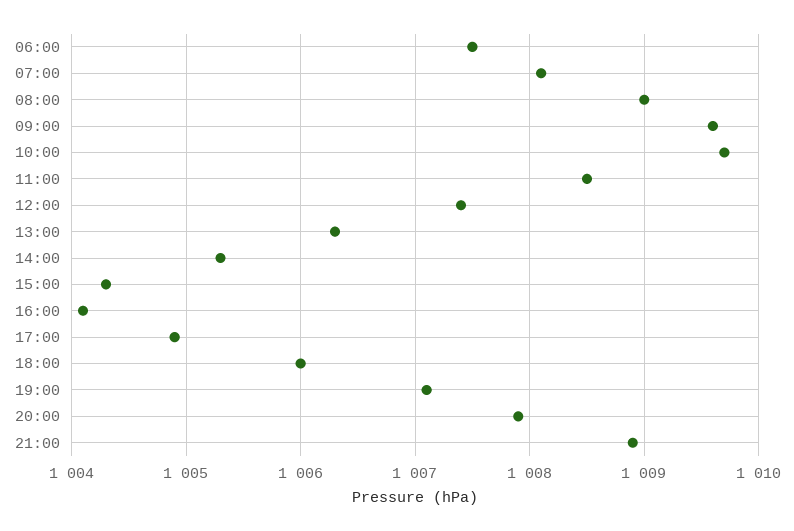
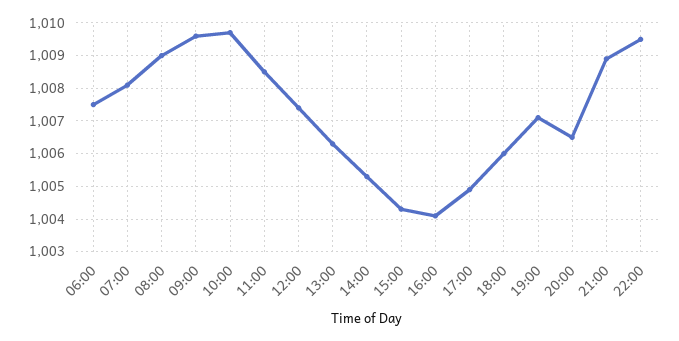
20:00: 1007.9 -> 1006.5
22:00: none -> 1009.5

